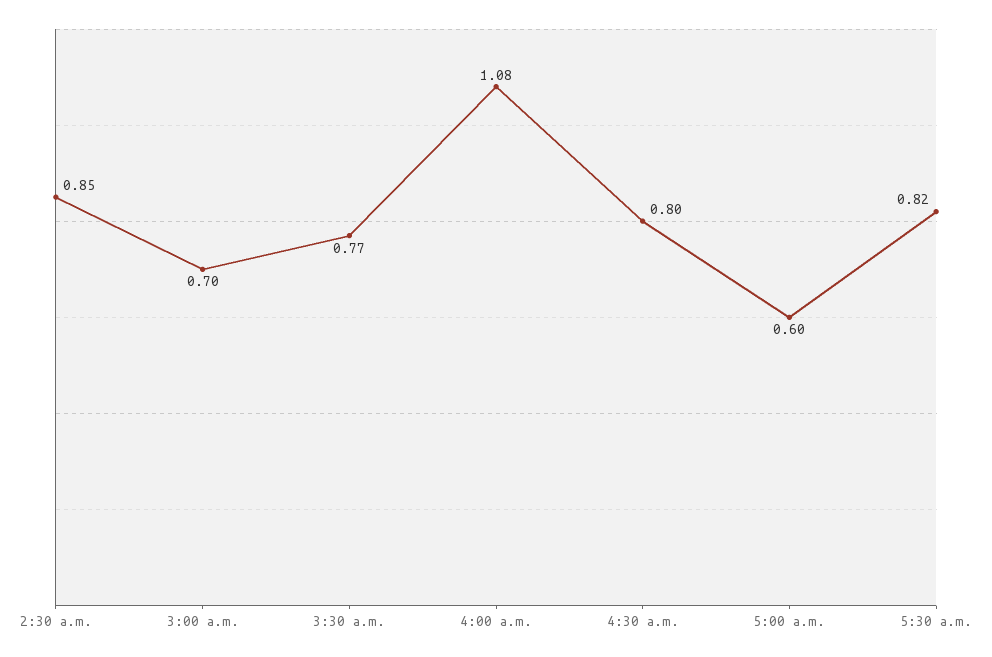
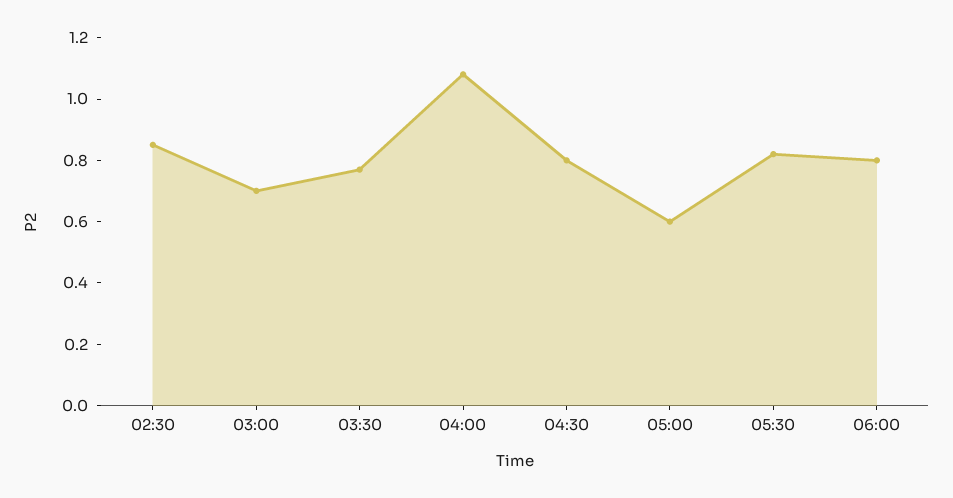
06:00: none -> 0.8

